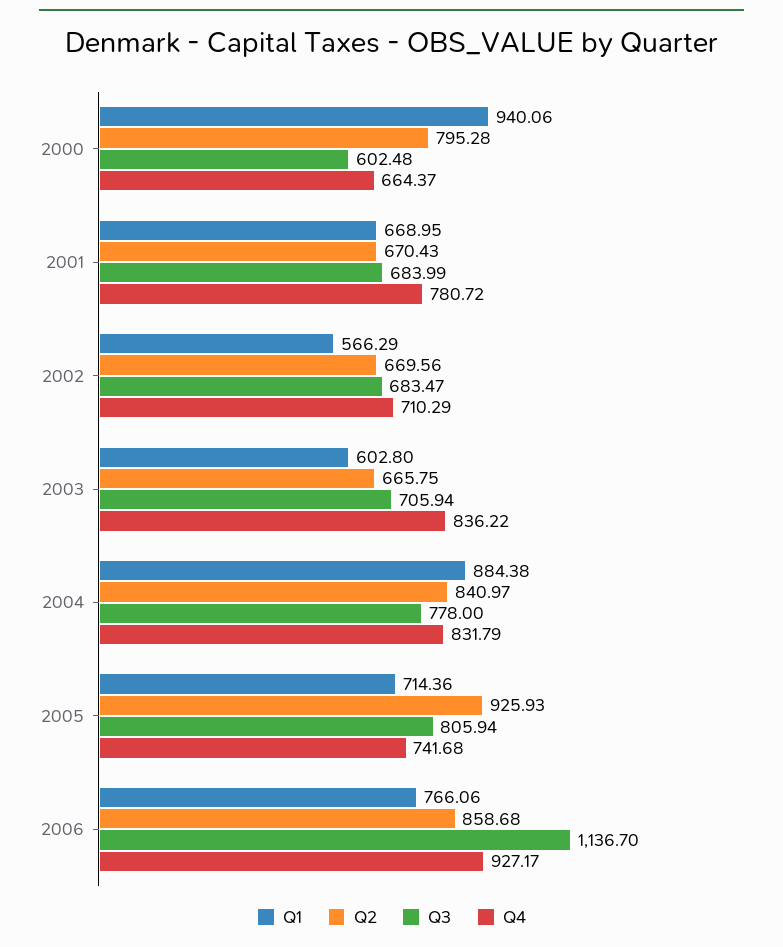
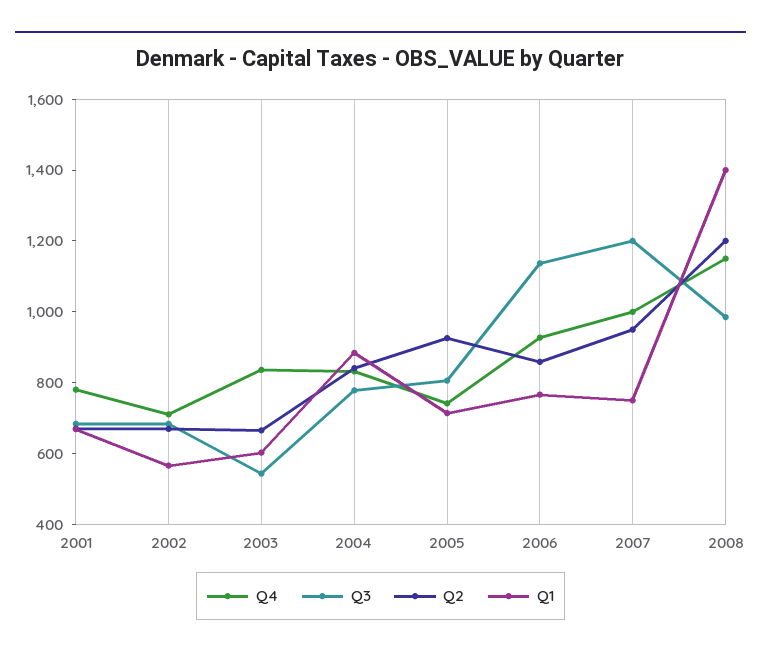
Q1, 2000: 940.06 -> none
Q2, 2000: 795.28 -> none
Q3, 2000: 602.48 -> none
Q4, 2000: 664.37 -> none
Q3, 2003: 705.94 -> 550
Q4, 2007: none -> 1000
Q3, 2007: none -> 1200
Q2, 2007: none -> 950
Q1, 2007: none -> 750
Q4, 2008: none -> 1150
Q3, 2008: none -> 1000
Q2, 2008: none -> 1200
Q1, 2008: none -> 1400

